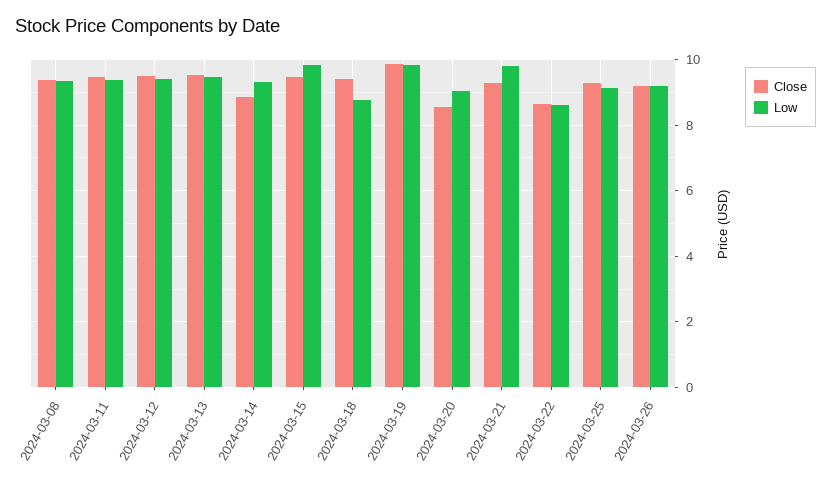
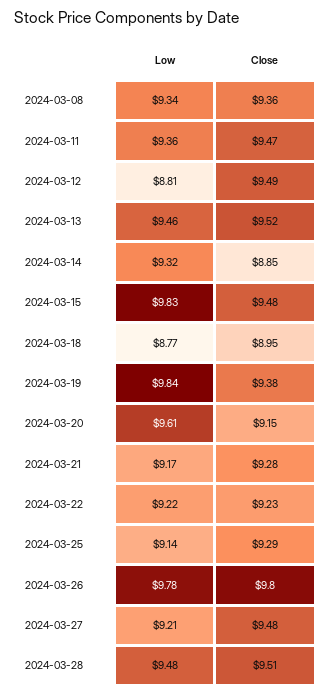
Low, 2024-03-12: 9.4 -> 8.81
Close, 2024-03-18: 9.4 -> 8.95
Close, 2024-03-19: 9.8 -> 9.38
Close, 2024-03-20: 8.6 -> 9.15
Low, 2024-03-20: 9 -> 9.61
Low, 2024-03-21: 9.8 -> 9.17
Close, 2024-03-22: 8.6 -> 9.23
Low, 2024-03-22: 8.6 -> 9.22
Close, 2024-03-26: 9.2 -> 9.8
Low, 2024-03-26: 9.2 -> 9.78
Low, 2024-03-27: none -> 9.21
Close, 2024-03-27: none -> 9.48
Low, 2024-03-28: none -> 9.48
Close, 2024-03-28: none -> 9.51

